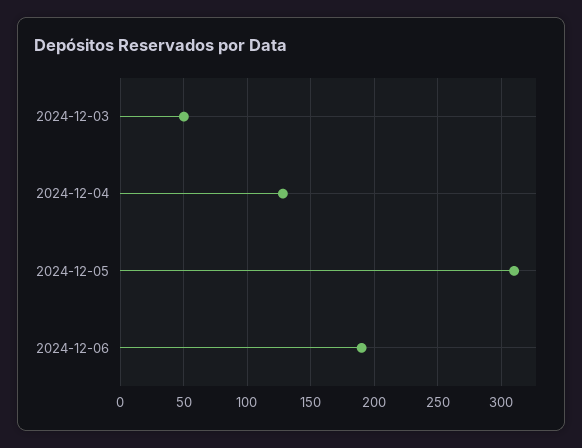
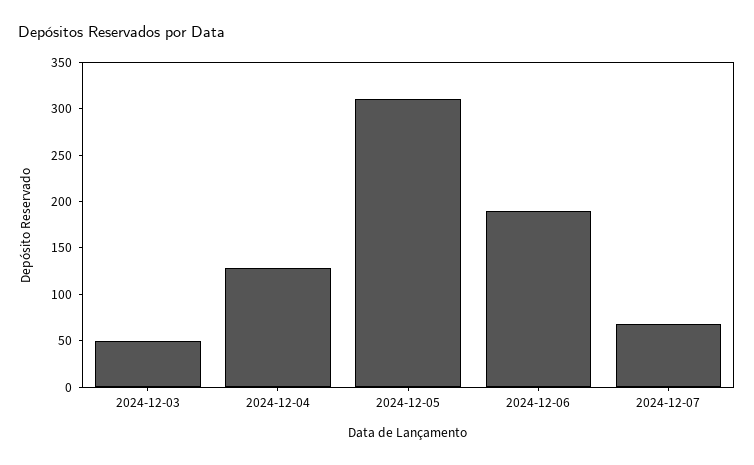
2024-12-07: none -> 70

